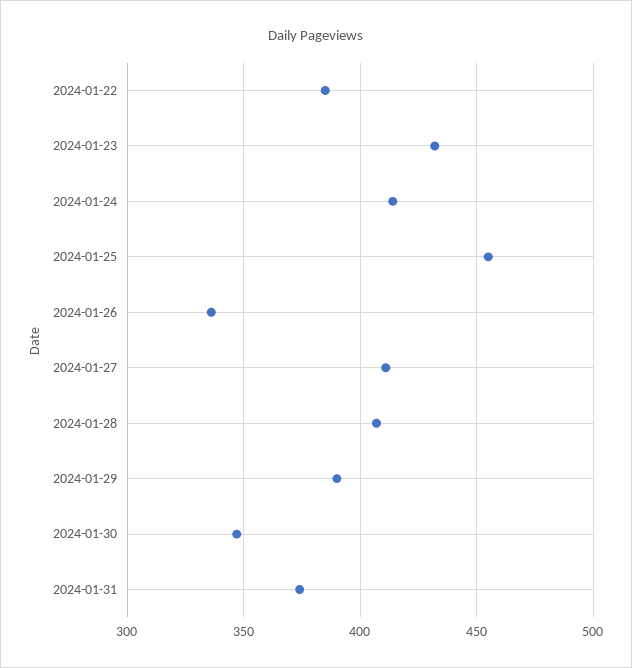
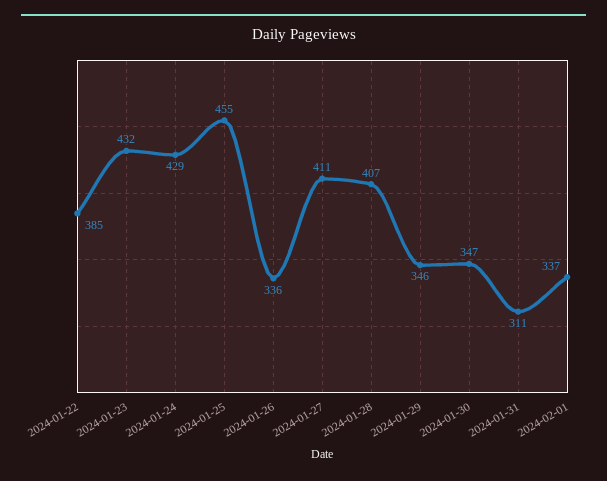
2024-01-24: 415 -> 429
2024-01-29: 390 -> 346
2024-01-31: 375 -> 311
2024-02-01: none -> 337

